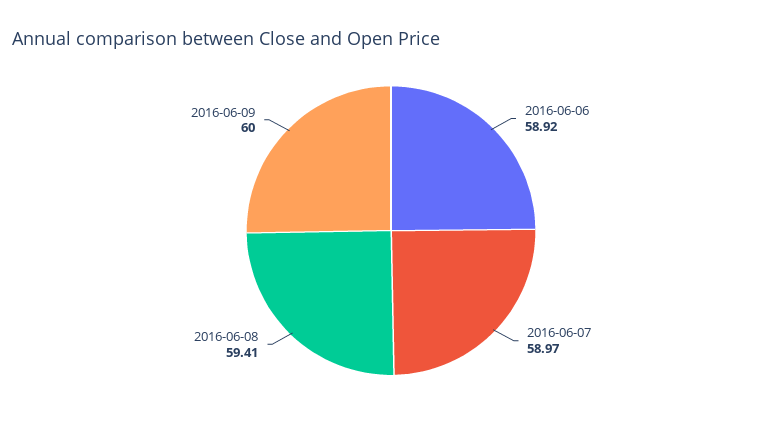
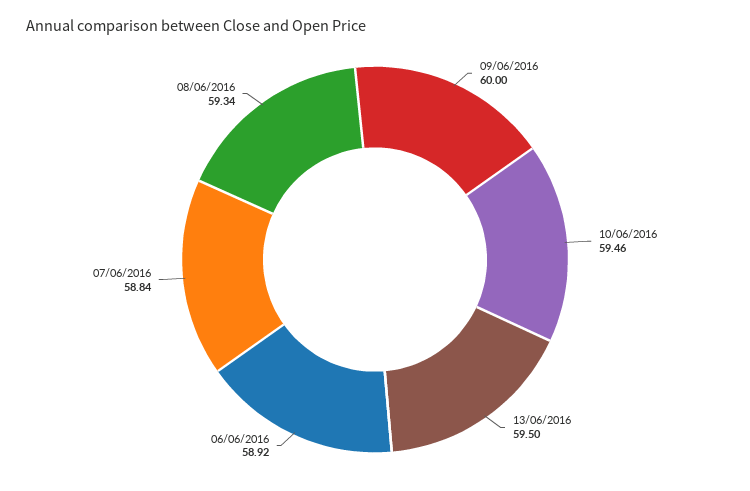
2016-06-07: 58.97 -> 58.84
2016-06-08: 59.41 -> 59.34
10/06/2016: none -> 59.46
13/06/2016: none -> 59.5

